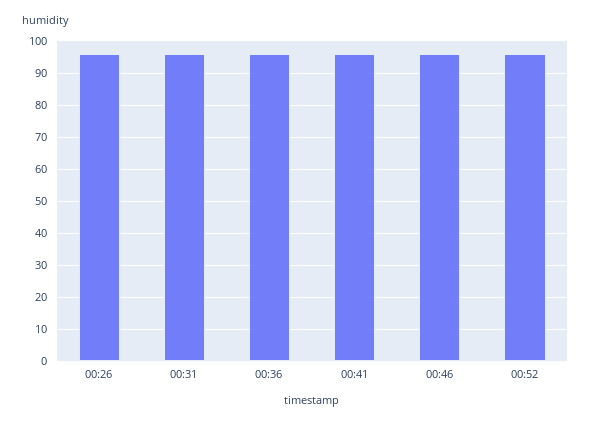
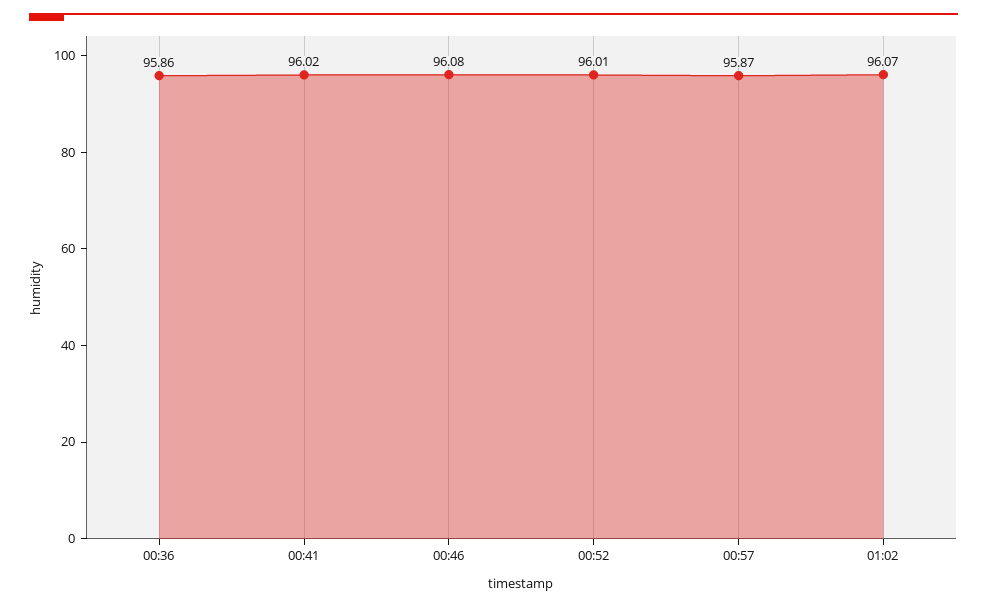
00:26: 96 -> none
00:31: 96 -> none
00:57: none -> 95.87
01:02: none -> 96.07

